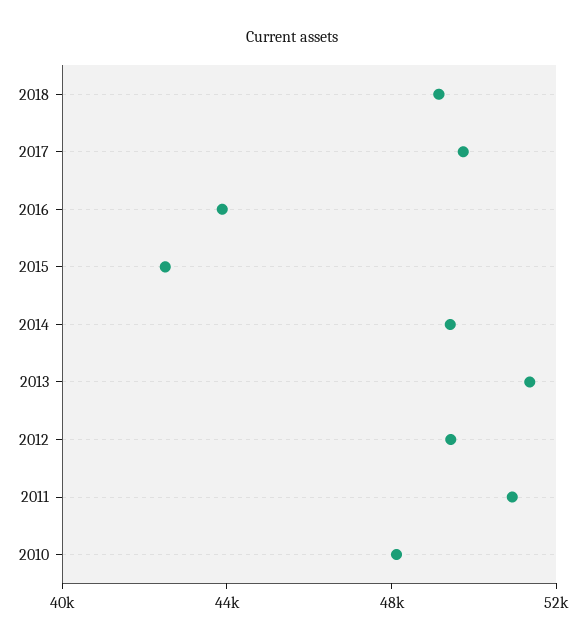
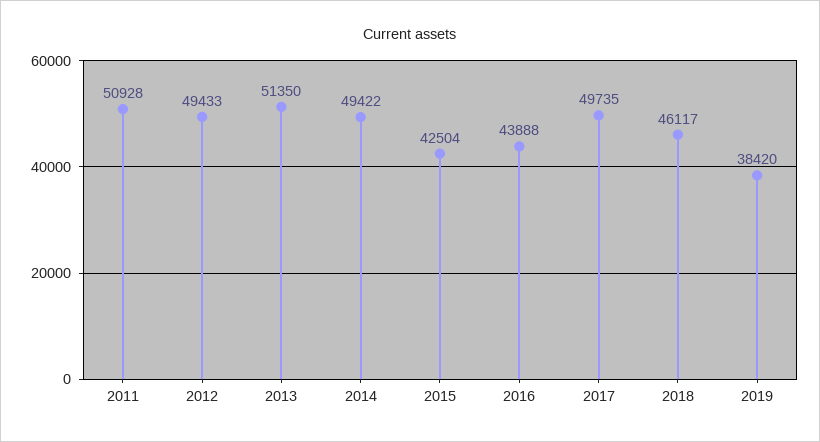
2018: 49000 -> 46117
2010: 48000 -> none
2019: none -> 38420

